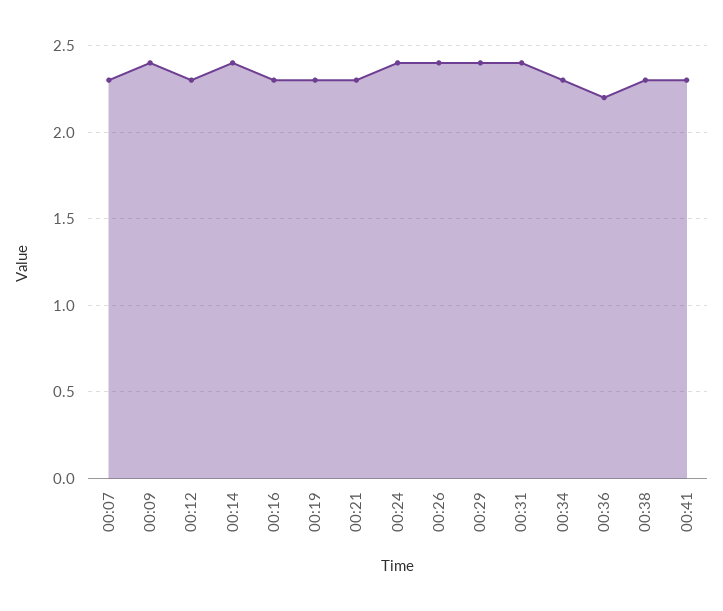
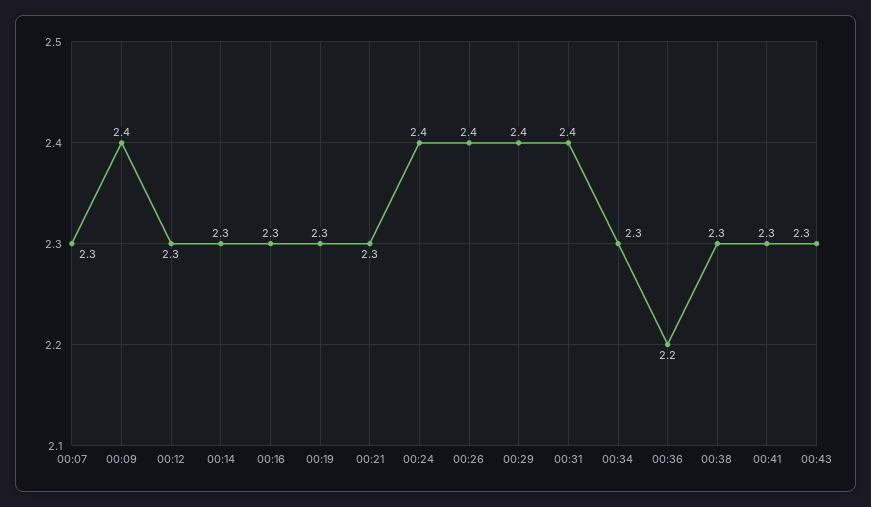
00:14: 2.4 -> 2.3
00:43: none -> 2.3

